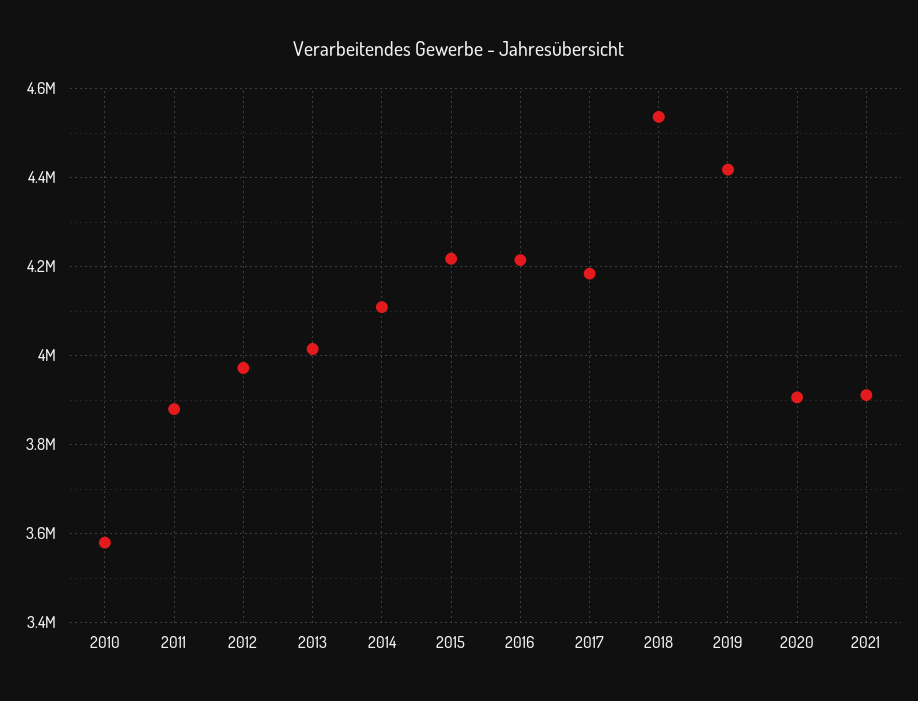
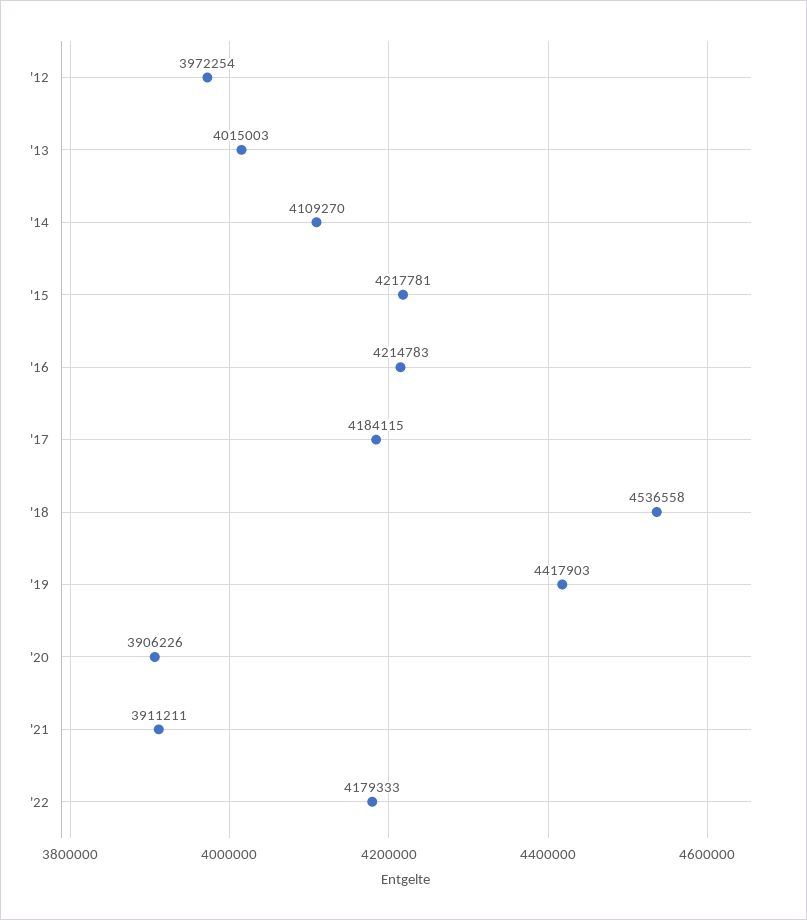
2010: 3580000 -> none
2011: 3880000 -> none
'22: none -> 4179333

